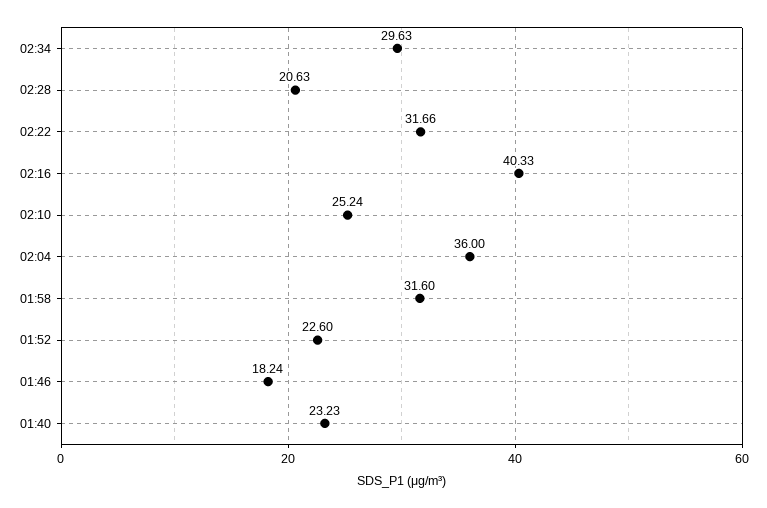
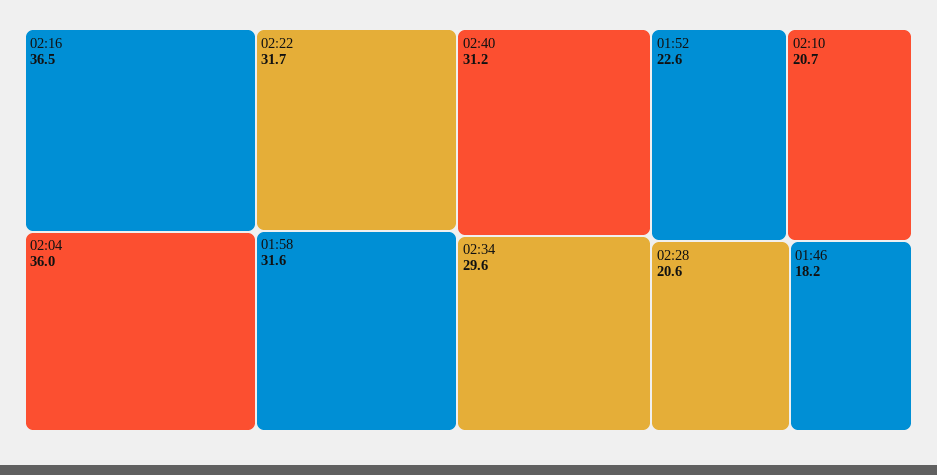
02:16: 40.33 -> 36.5
02:10: 25.24 -> 20.7
01:40: 23.23 -> none
02:40: none -> 31.2

